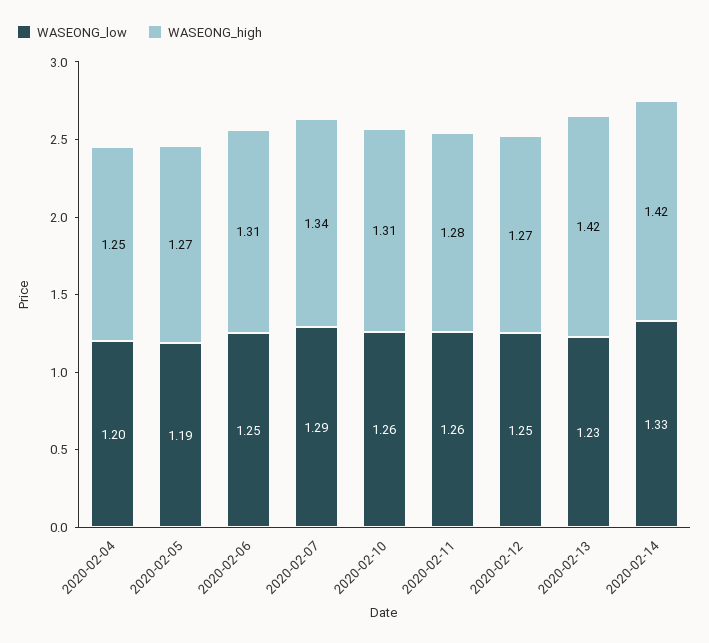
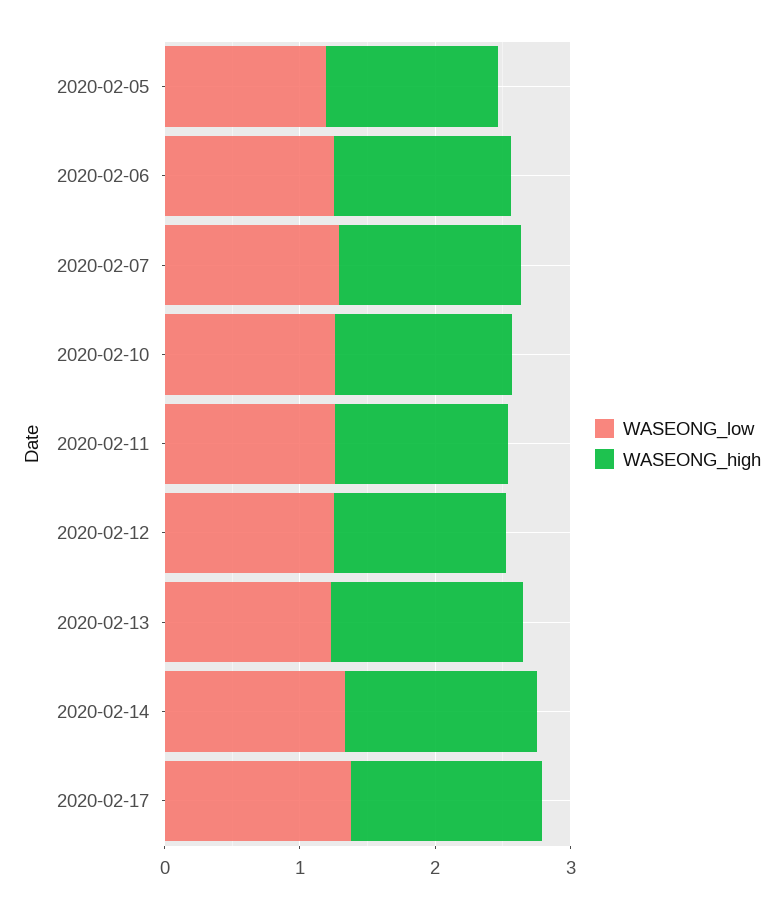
WASEONG_low, 2020-02-04: 1.2 -> none
WASEONG_high, 2020-02-04: 1.25 -> none
WASEONG_low, 2020-02-17: none -> 1.4
WASEONG_high, 2020-02-17: none -> 1.4

